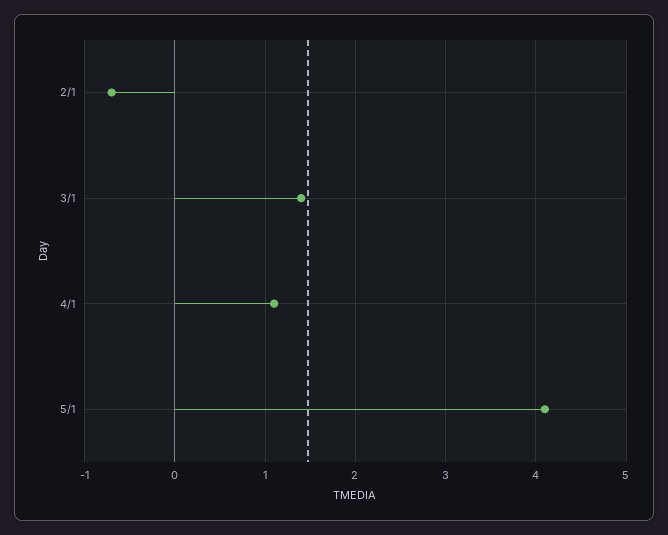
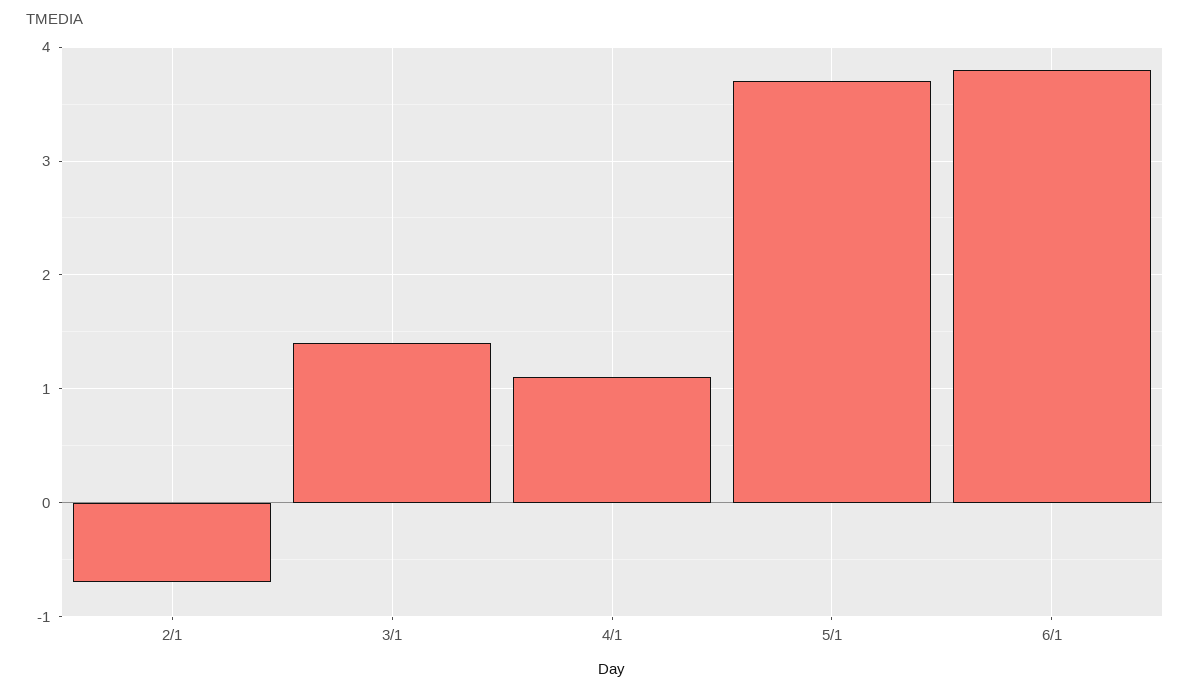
5/1: 4.1 -> 3.7
6/1: none -> 3.8

